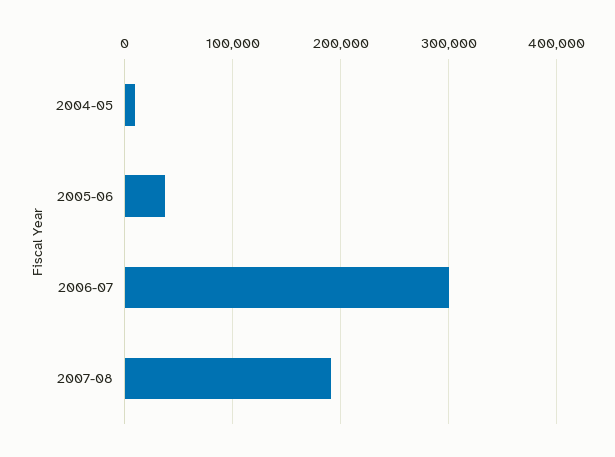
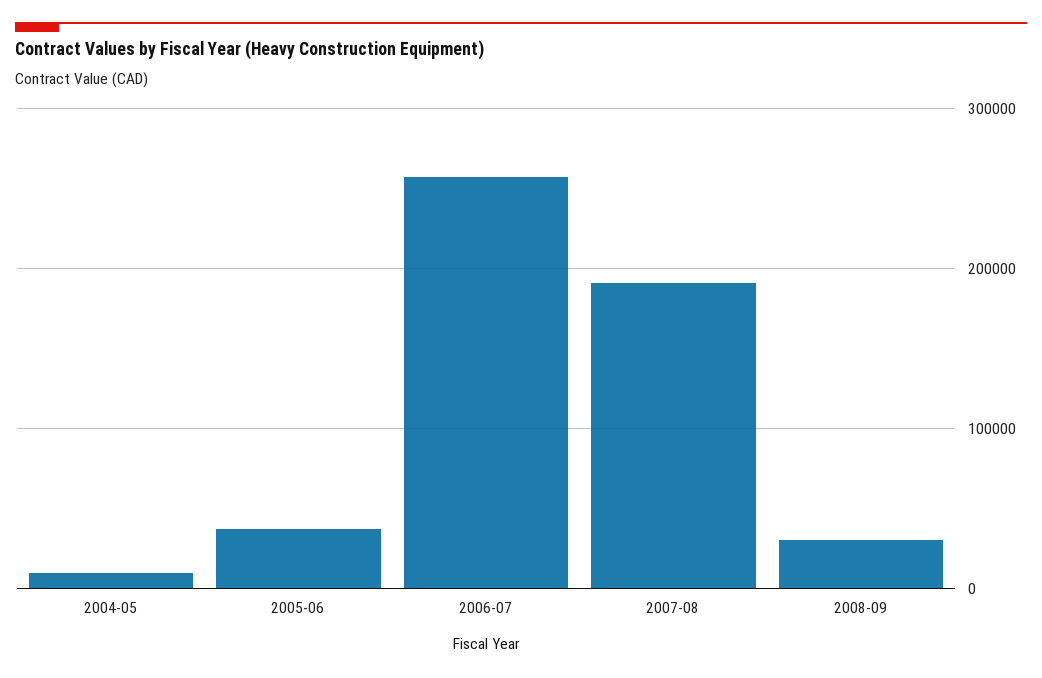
2006-07: 300000 -> 260000
2008-09: none -> 30000

